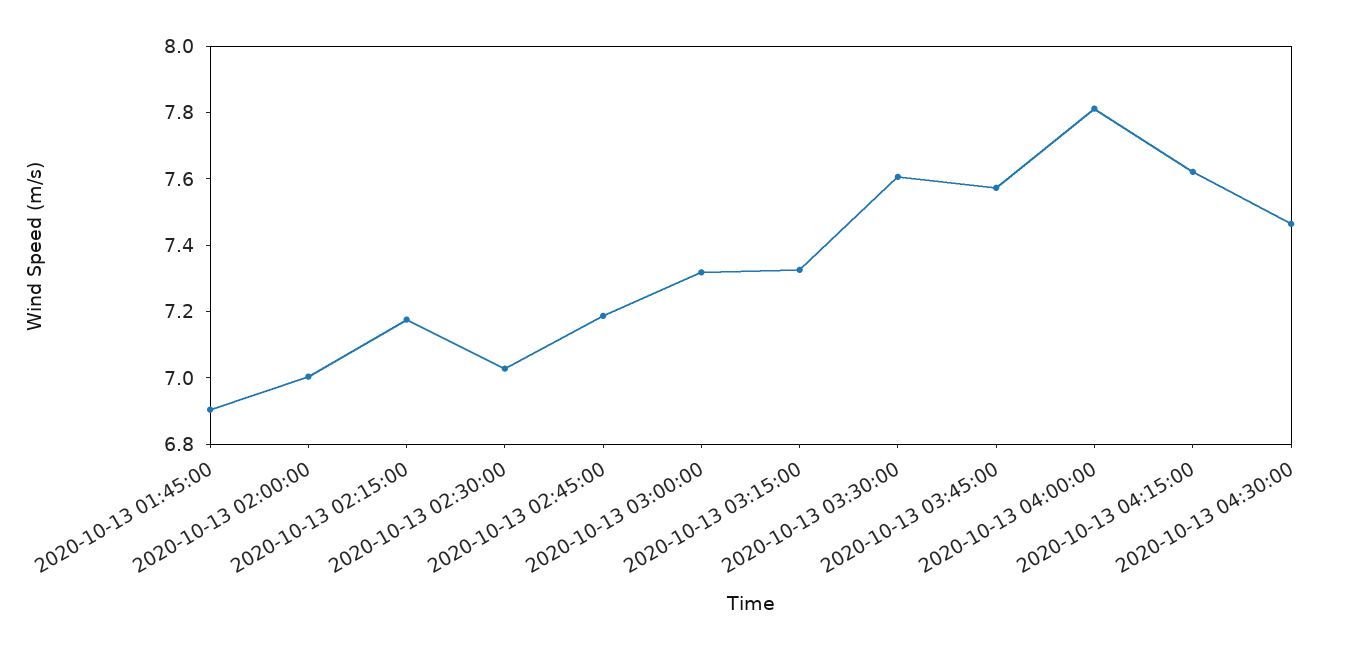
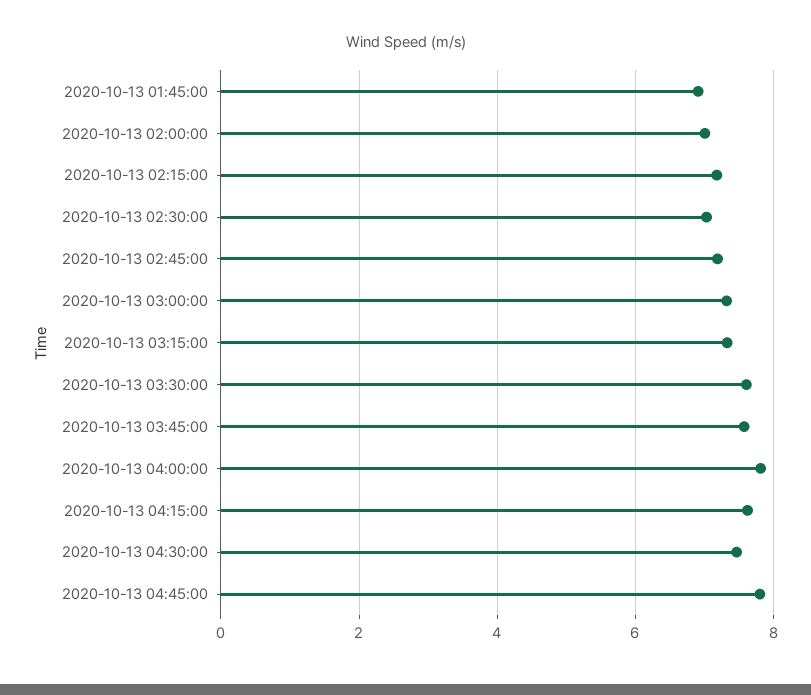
2020-10-13 04:45:00: none -> 7.8

